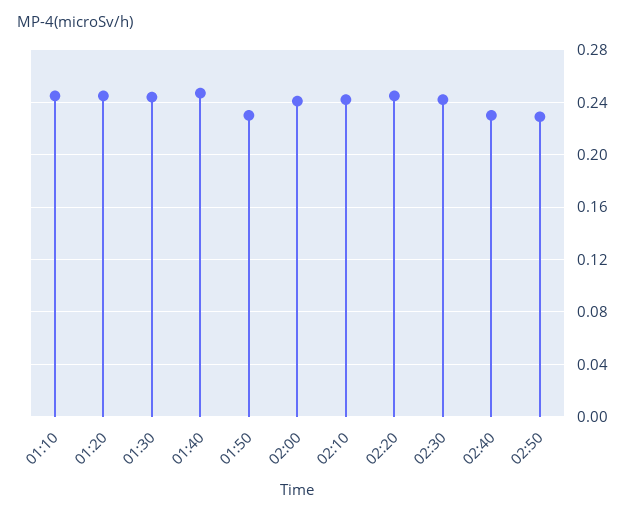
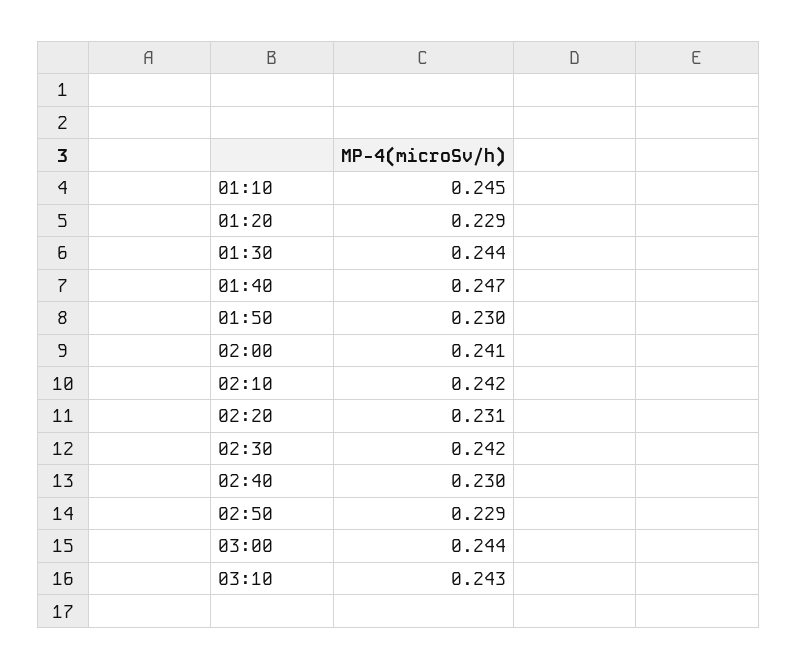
01:20: 0.245 -> 0.229
02:20: 0.245 -> 0.231
03:00: none -> 0.244
03:10: none -> 0.243

